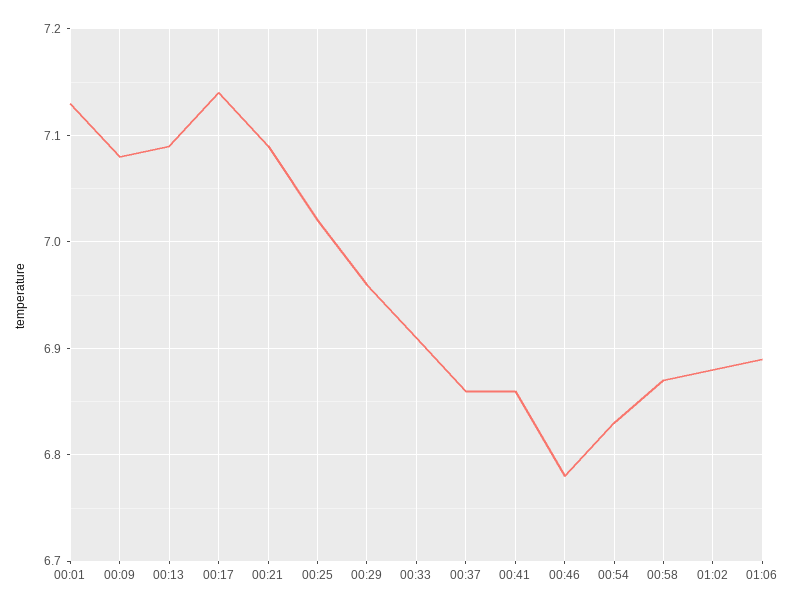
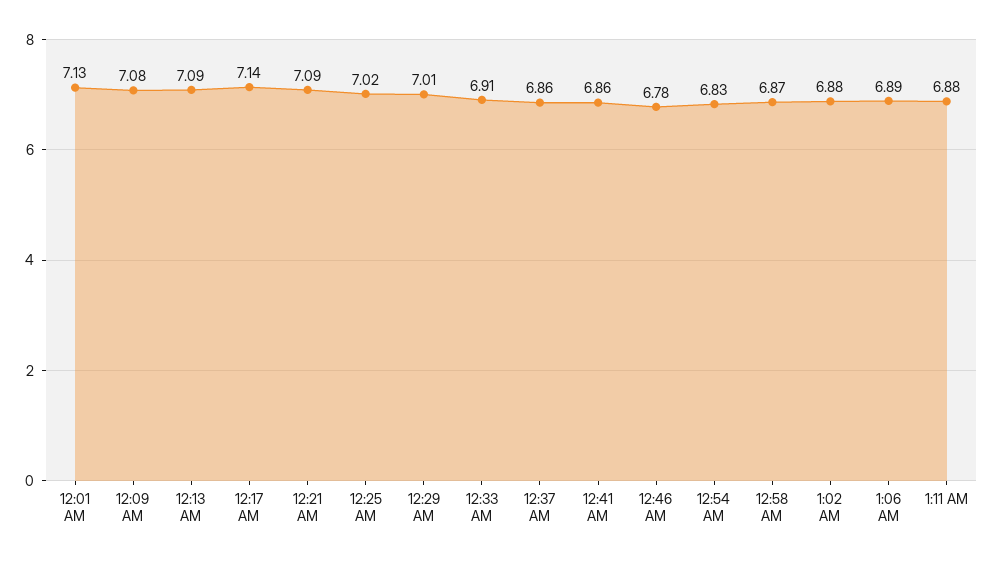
00:29: 6.96 -> 7.01
1:11 AM: none -> 6.88

